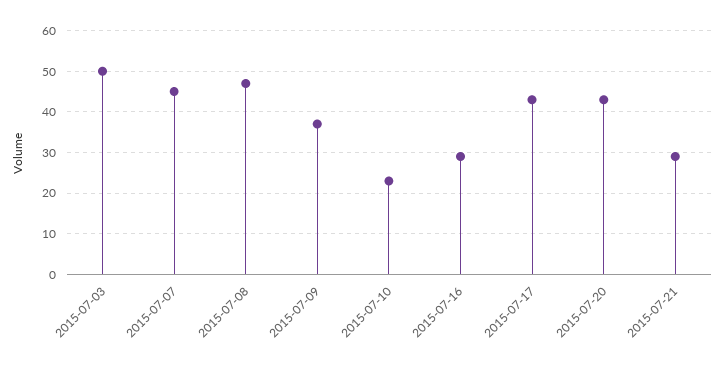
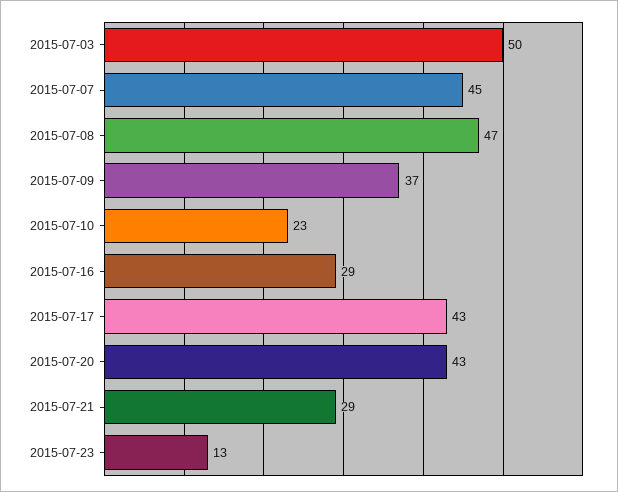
2015-07-23: none -> 13

